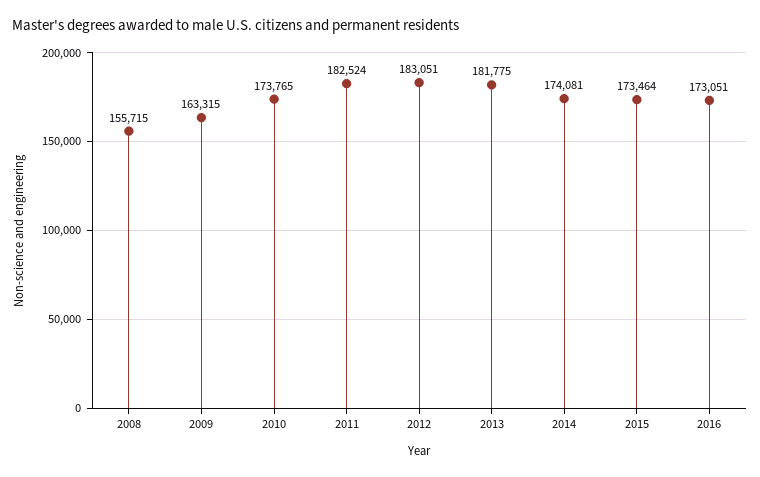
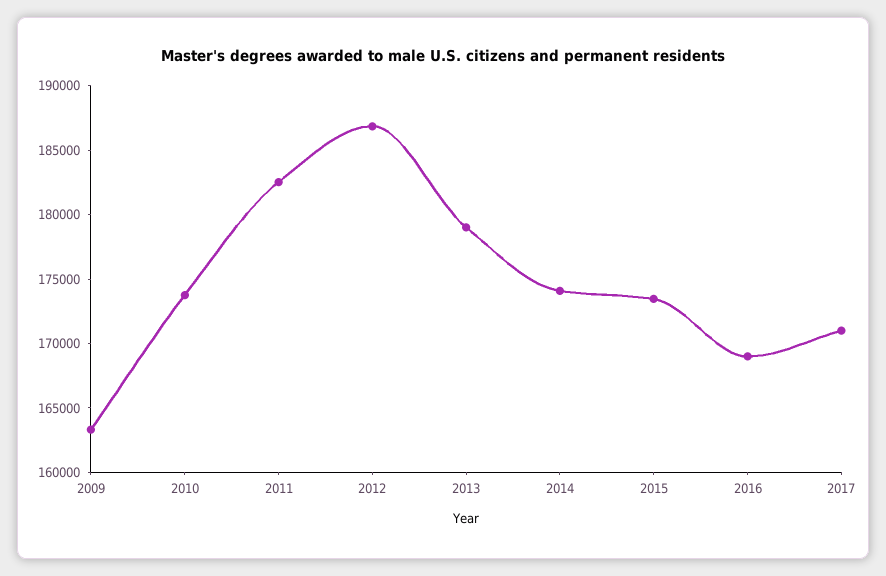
2008: 155715 -> none
2012: 183051 -> 187000
2013: 181775 -> 179000
2016: 173051 -> 169000
2017: none -> 171000

